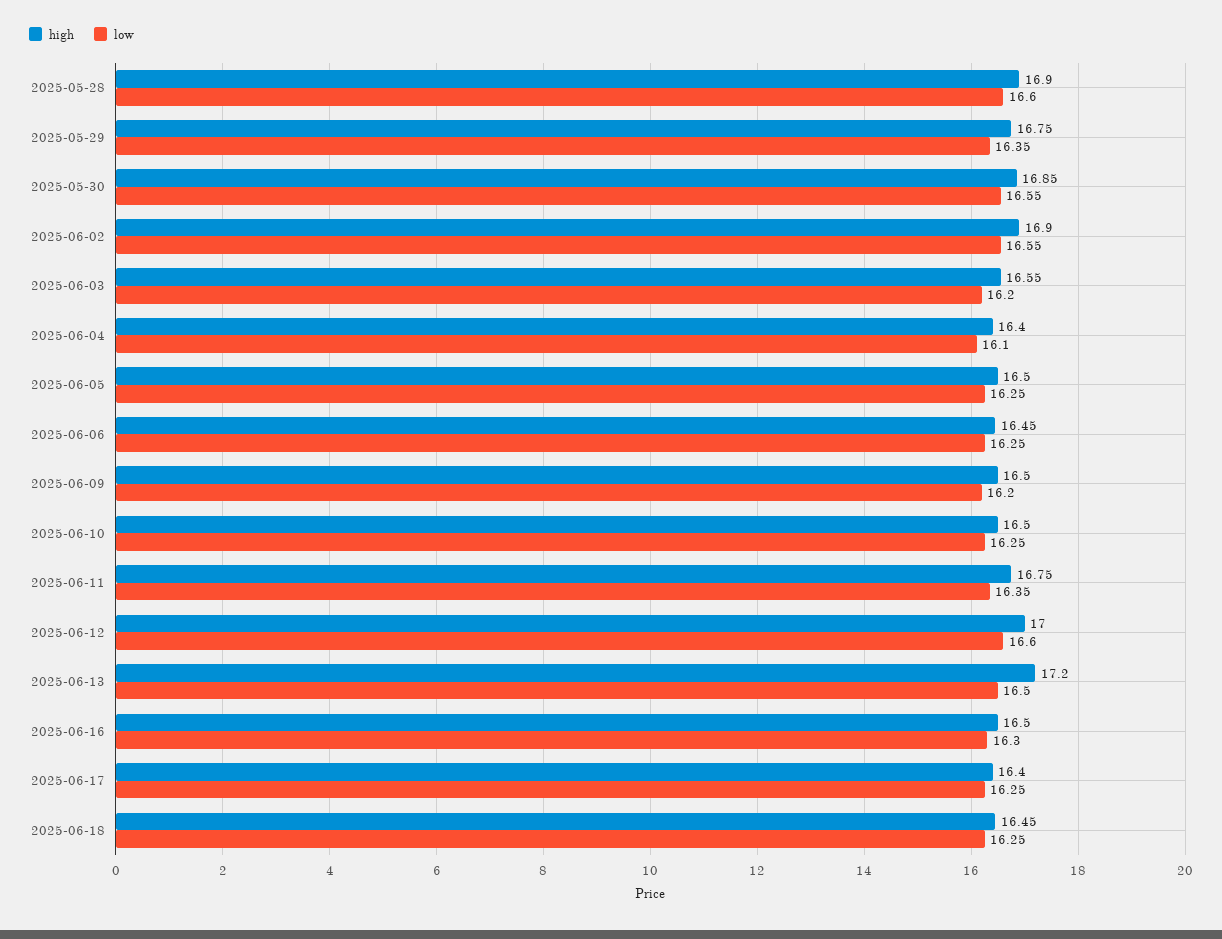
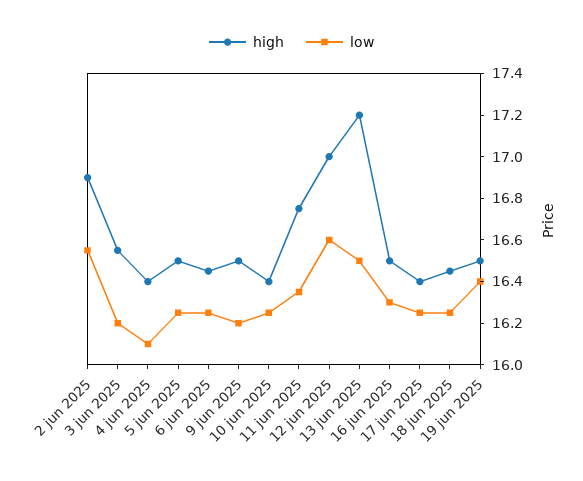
high, 2025-05-28: 16.9 -> none
low, 2025-05-28: 16.6 -> none
high, 2025-05-29: 16.75 -> none
low, 2025-05-29: 16.35 -> none
high, 2025-05-30: 16.85 -> none
low, 2025-05-30: 16.55 -> none
high, 2025-06-10: 16.5 -> 16.4
high, 19 jun 2025: none -> 16.5
low, 19 jun 2025: none -> 16.4

